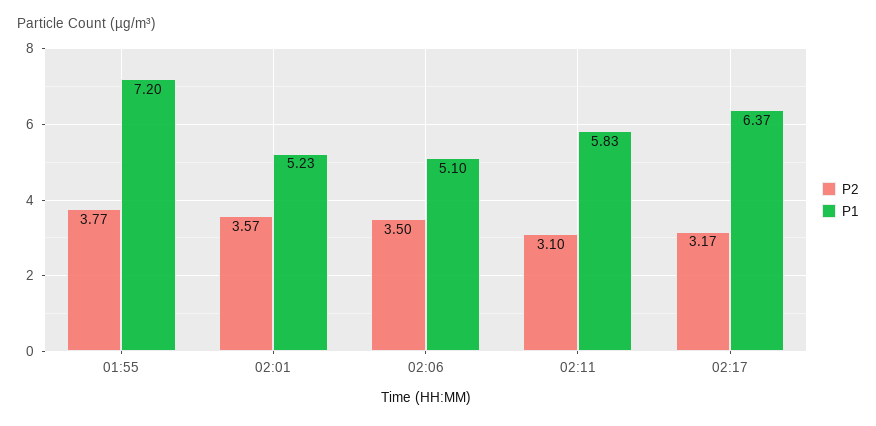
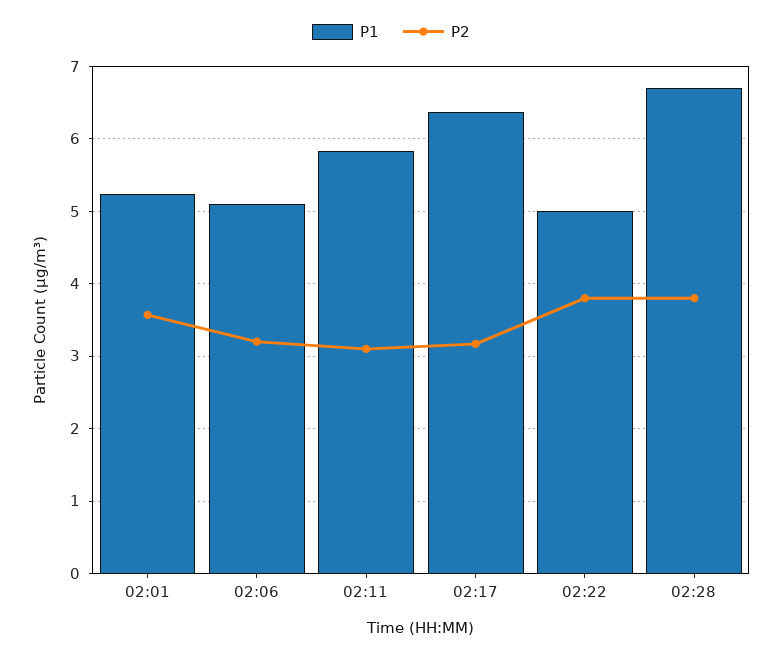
P2, 01:55: 3.77 -> none
P1, 01:55: 7.2 -> none
P2, 02:06: 3.5 -> 3.2
P1, 02:22: none -> 5
P2, 02:22: none -> 3.8
P1, 02:28: none -> 6.7
P2, 02:28: none -> 3.8

